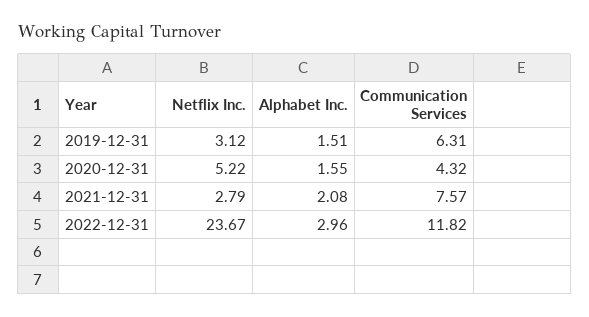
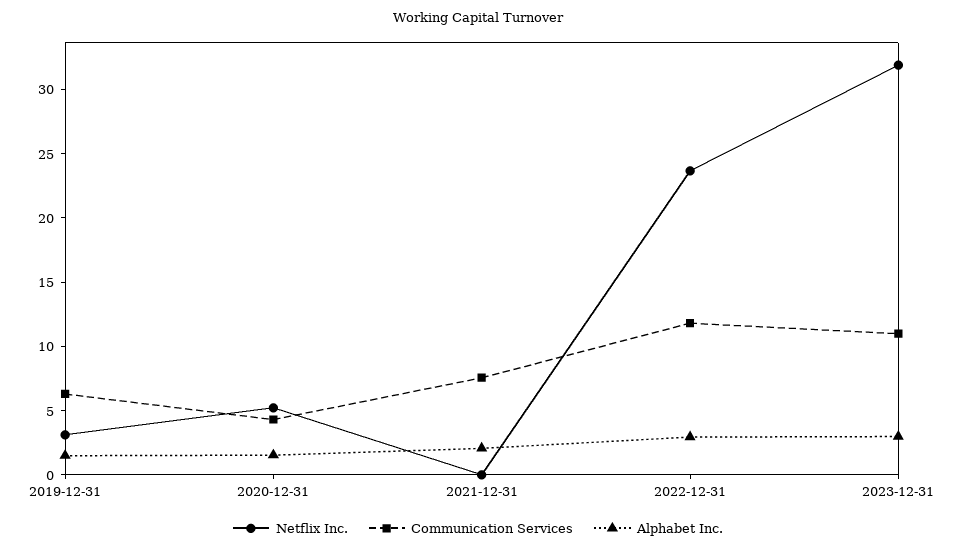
Netflix Inc., 2021-12-31: 2.79 -> 0
Netflix Inc., 2023-12-31: none -> 32
Communication Services, 2023-12-31: none -> 11
Alphabet Inc., 2023-12-31: none -> 3

